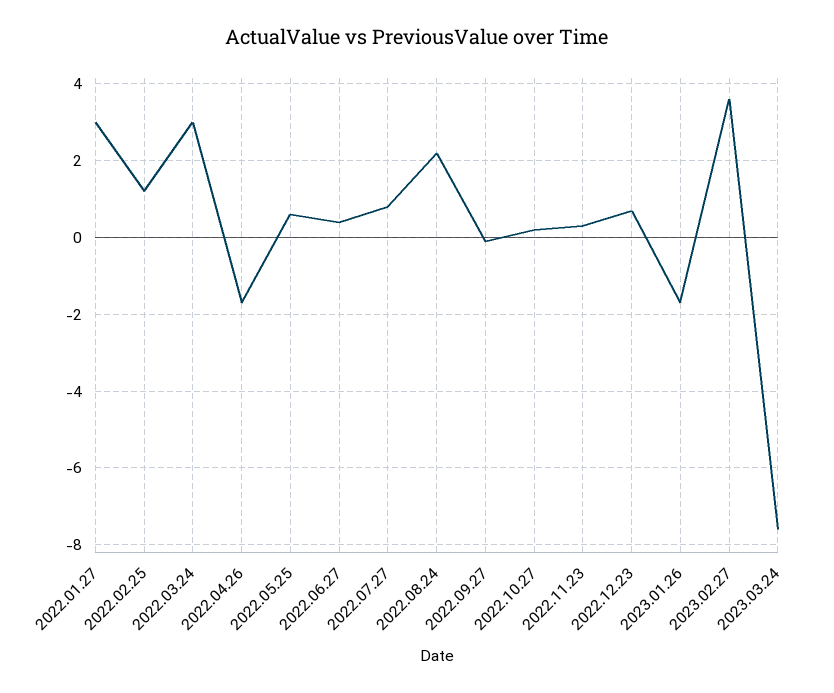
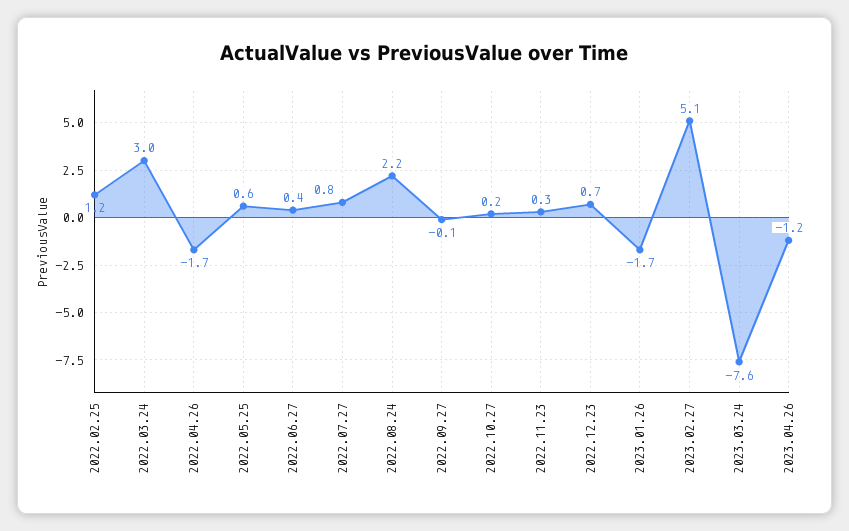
2022.01.27: 3 -> none
2023.02.27: 3.5 -> 5.1
2023.04.26: none -> -1.2

